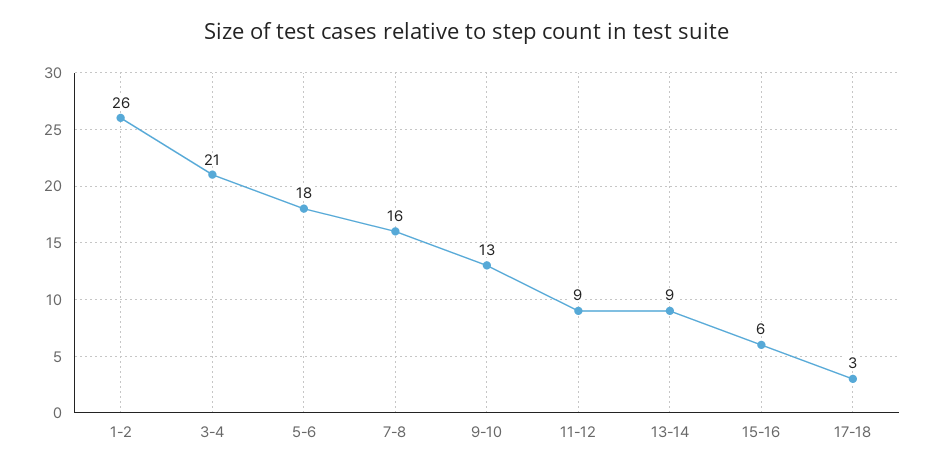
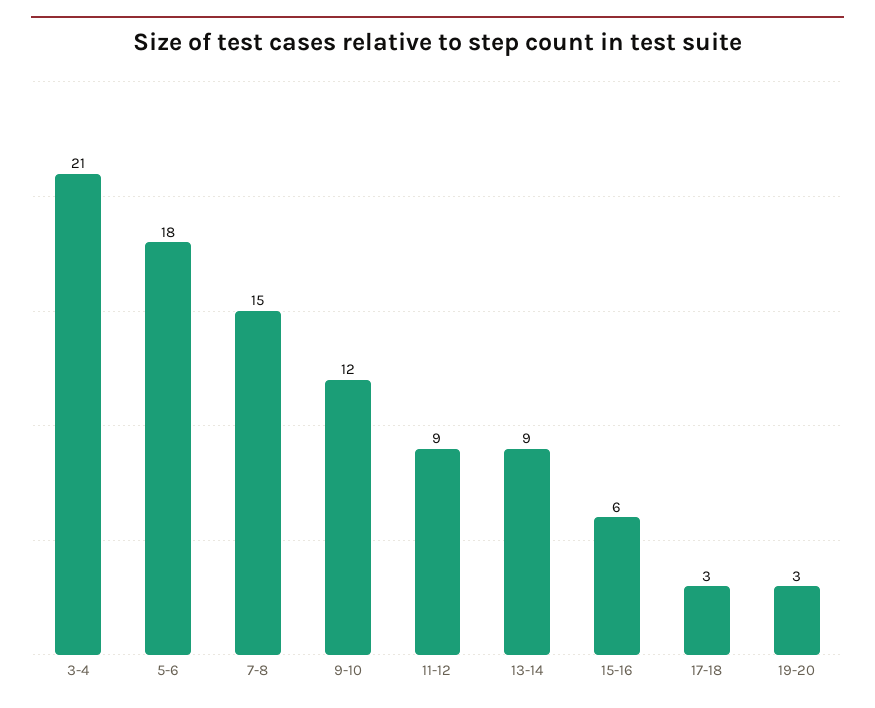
1-2: 26 -> none
7-8: 16 -> 15
9-10: 13 -> 12
19-20: none -> 3

